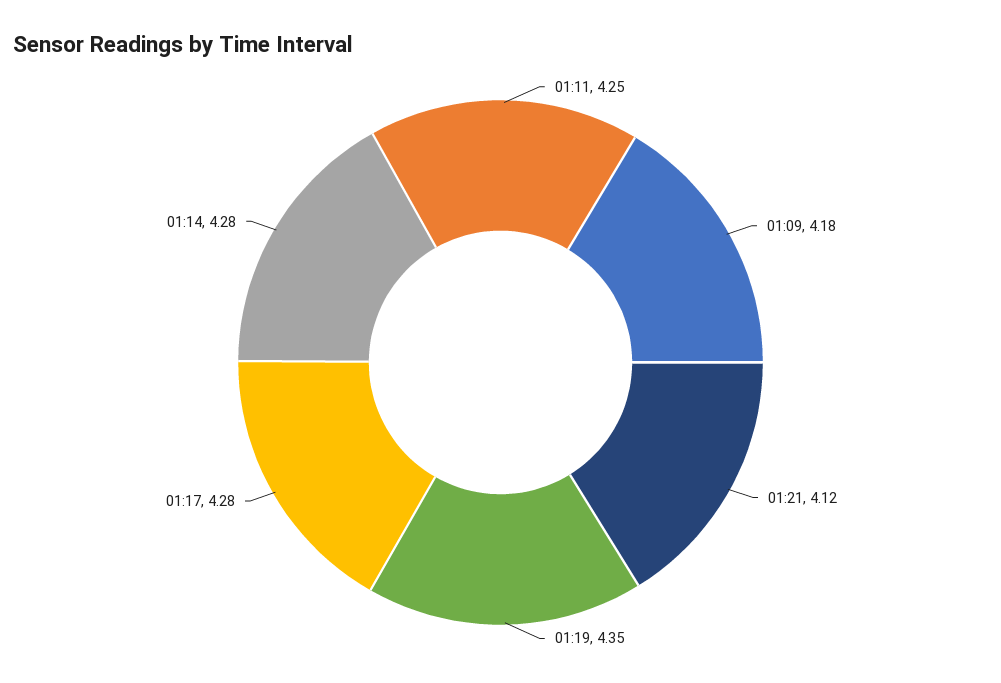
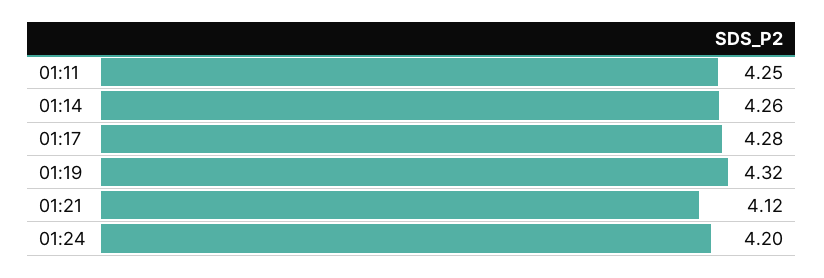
01:09: 4.18 -> none
01:19: 4.35 -> 4.32
01:14: 4.28 -> 4.26
01:24: none -> 4.2

